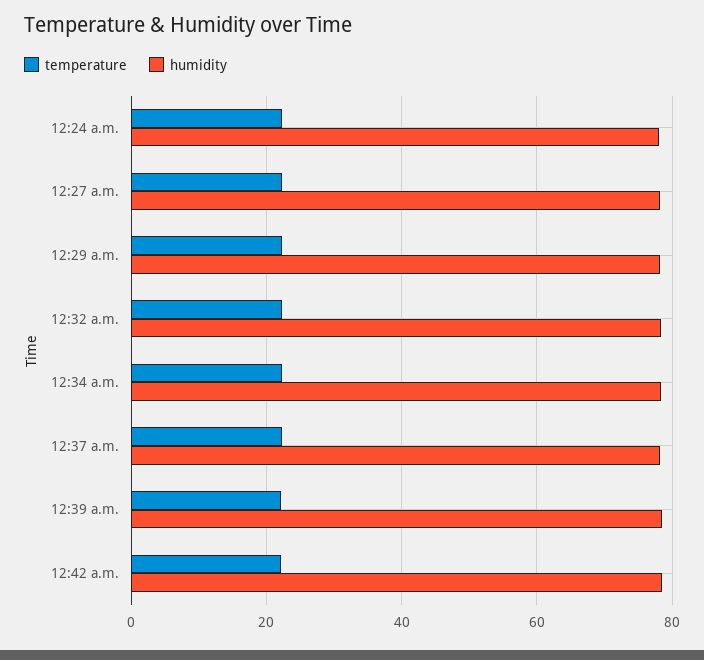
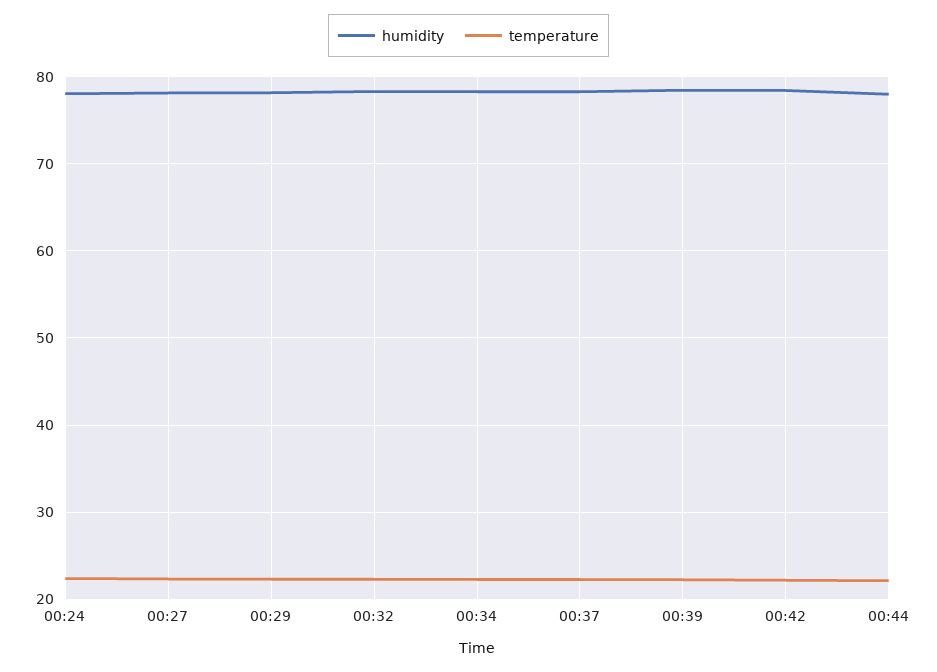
humidity, 00:44: none -> 78
temperature, 00:44: none -> 22

